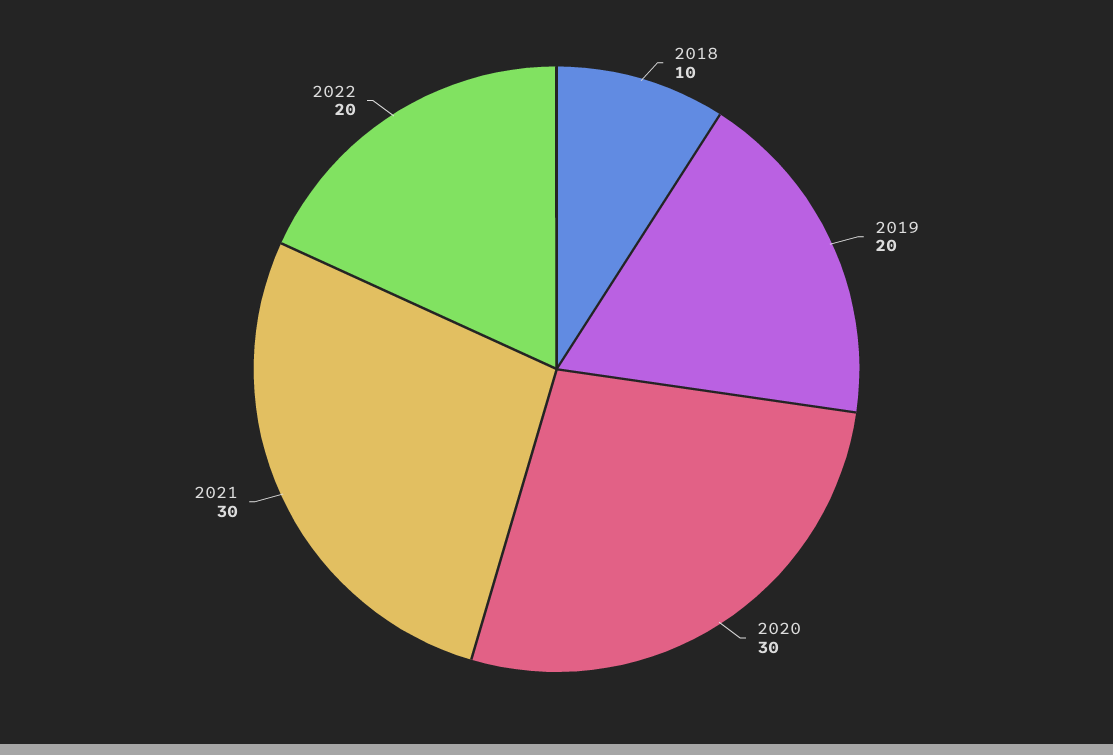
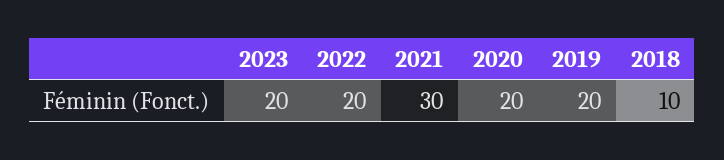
2020: 30 -> 20
2023: none -> 20

